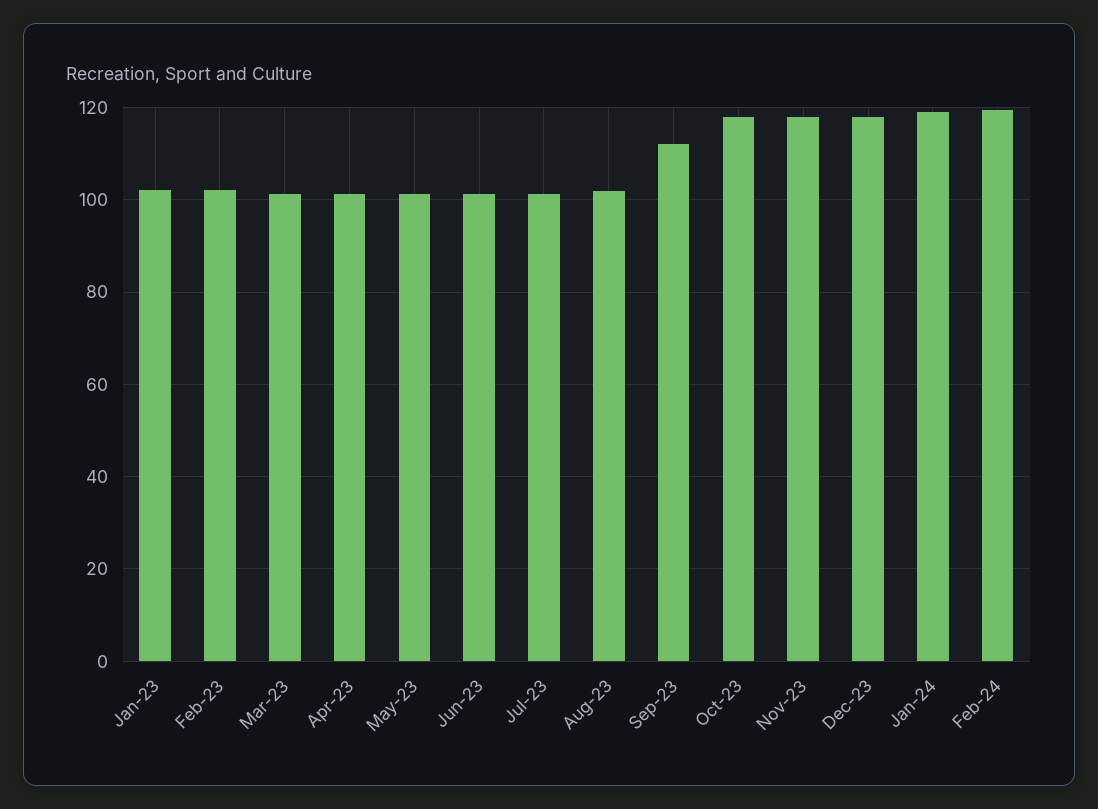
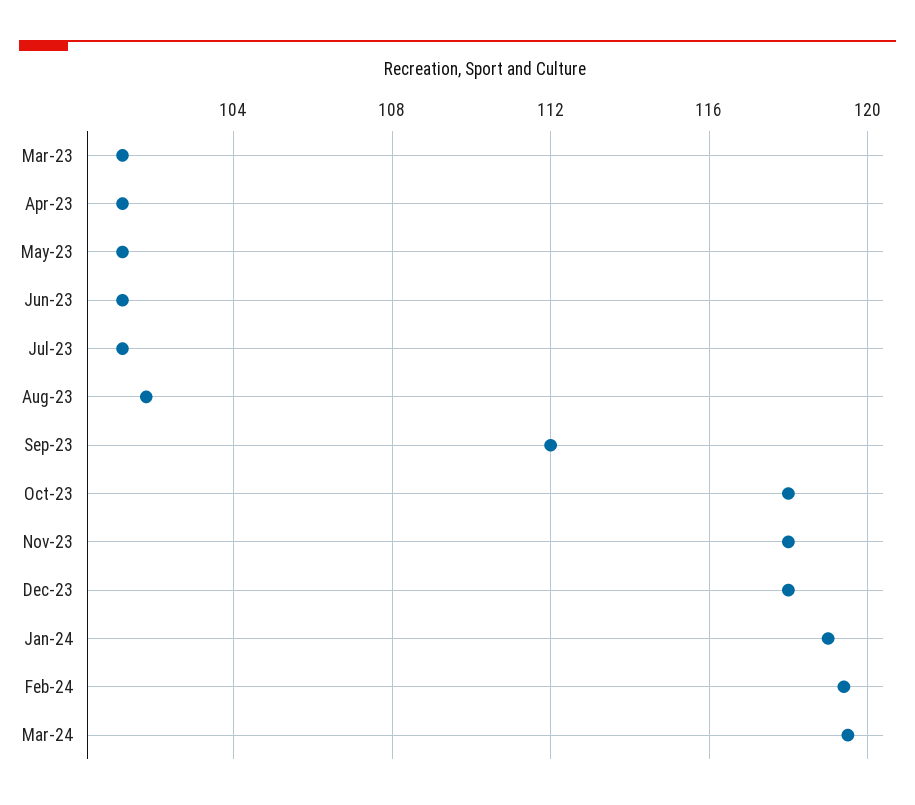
Jan-23: 102 -> none
Feb-23: 102 -> none
Mar-24: none -> 119.5

